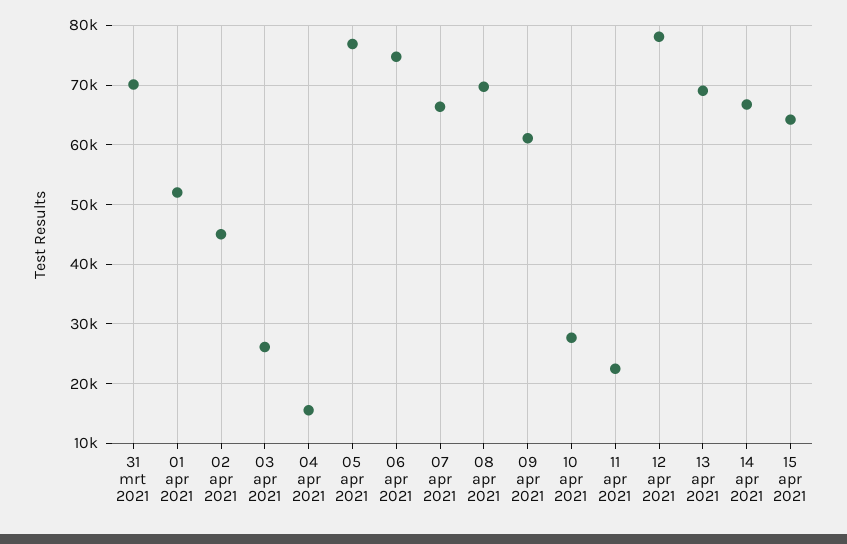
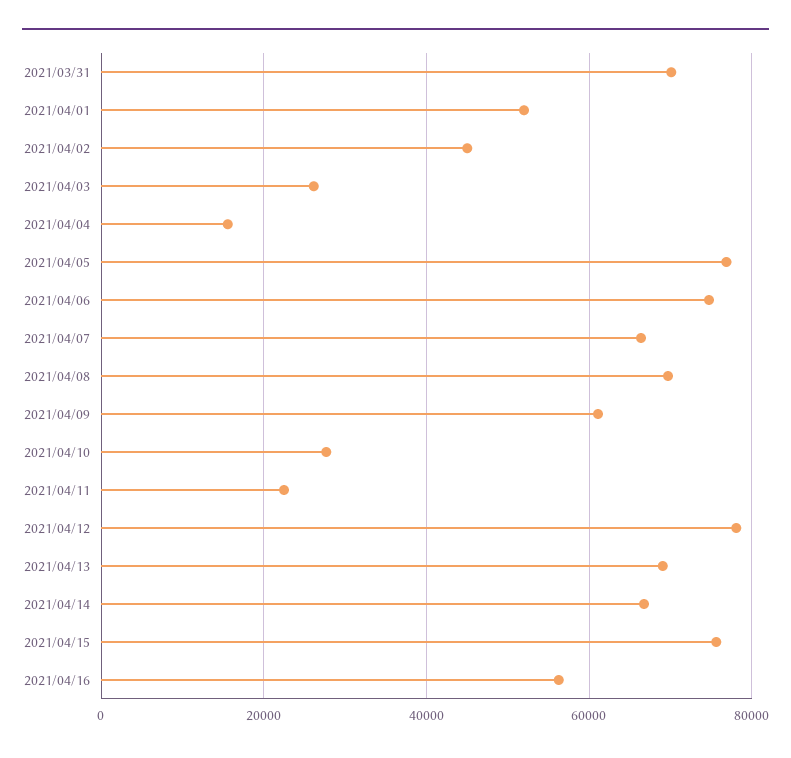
15 apr 2021: 64000 -> 76000
2021/04/16: none -> 56000

